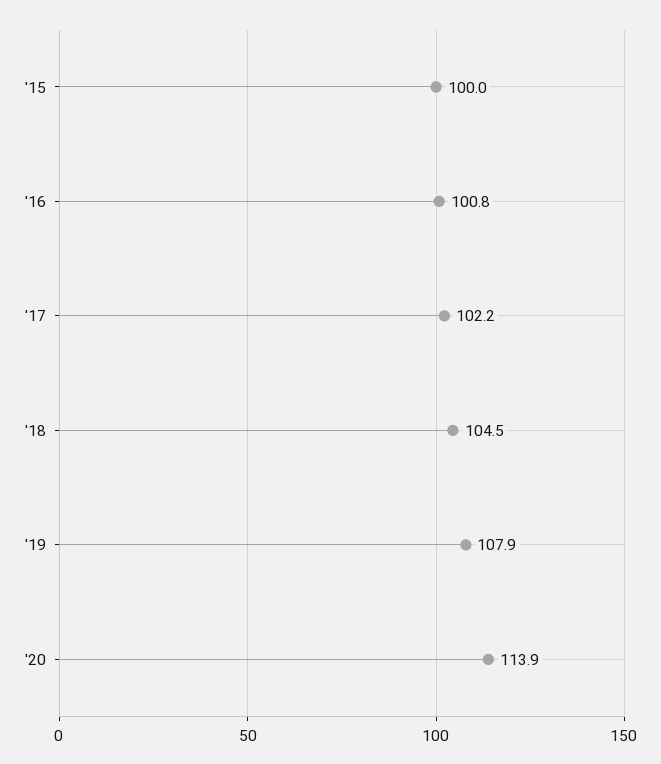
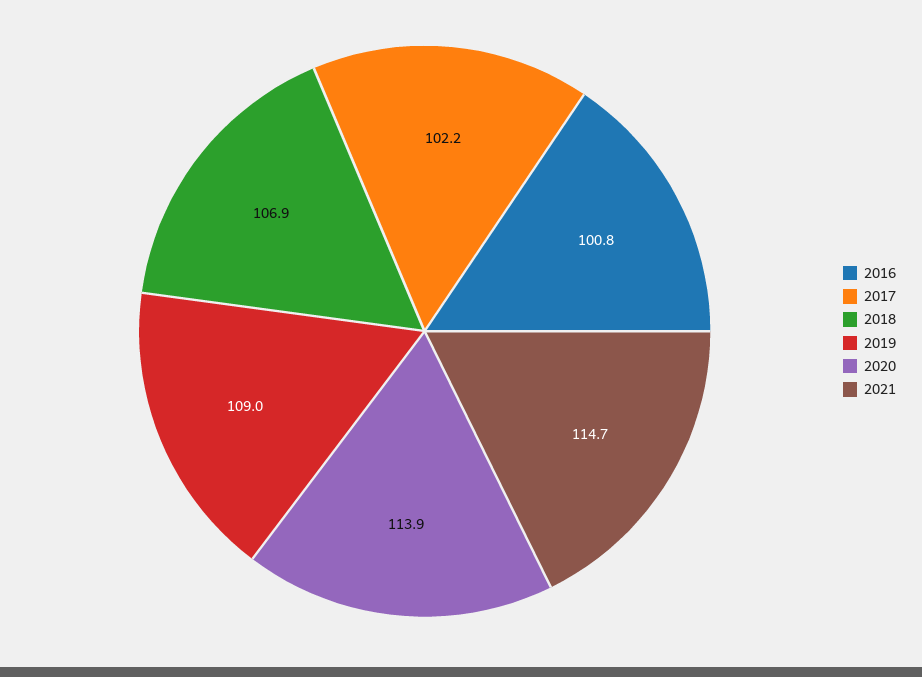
'15: 100 -> none
'18: 104.5 -> 106.9
'19: 107.9 -> 109
2021: none -> 114.7

